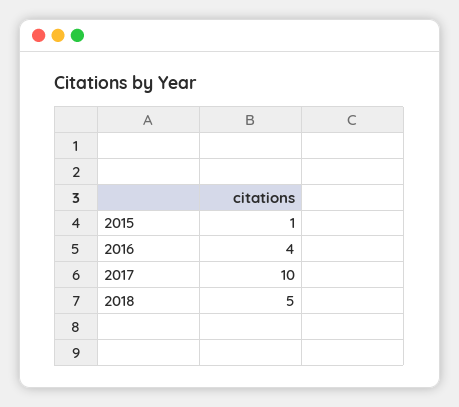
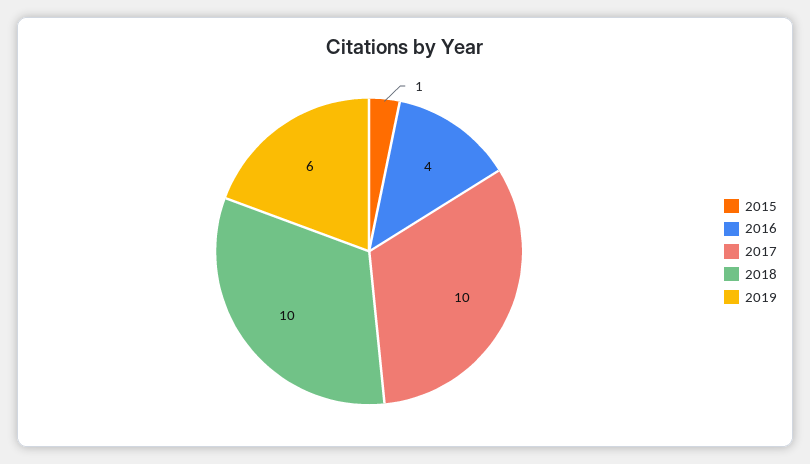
2018: 5 -> 10
2019: none -> 6

